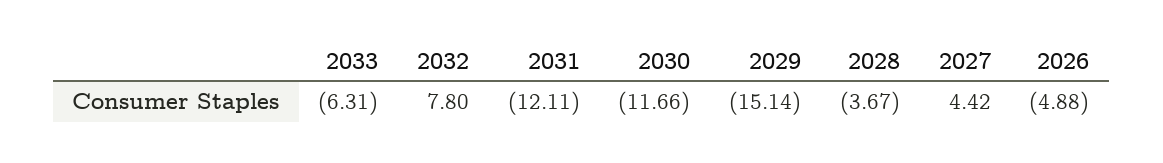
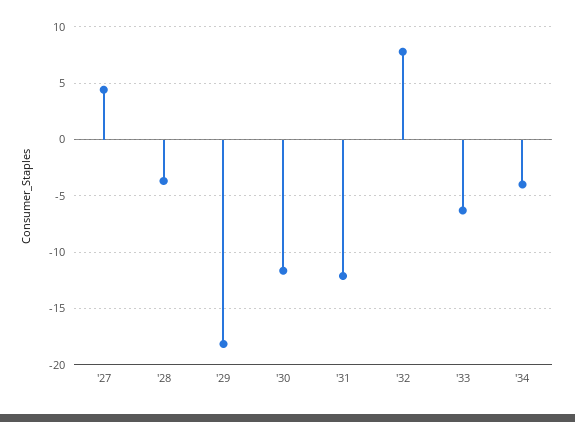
2029: -15.14 -> -18
2026: -4.88 -> none
'34: none -> -4

